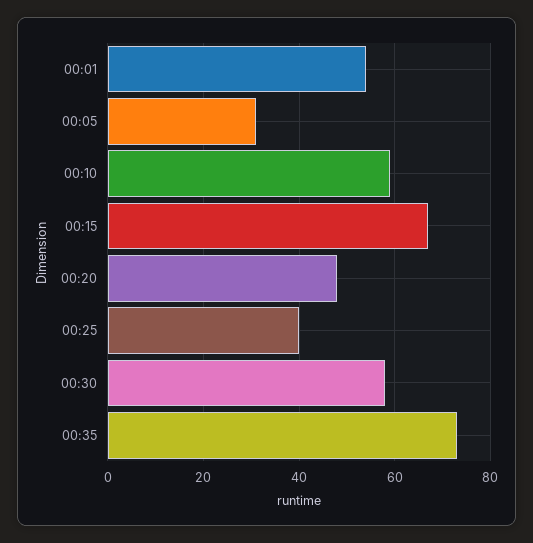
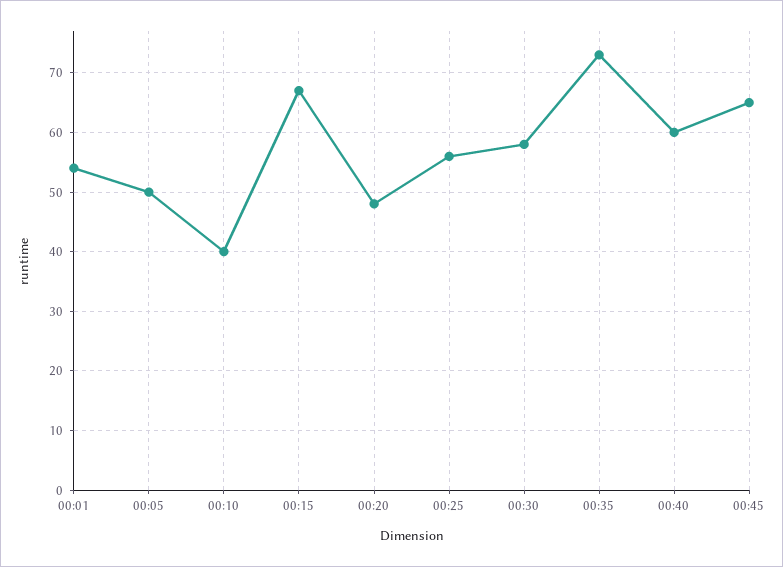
00:05: 30 -> 50
00:10: 60 -> 40
00:25: 40 -> 55
00:40: none -> 60
00:45: none -> 65

